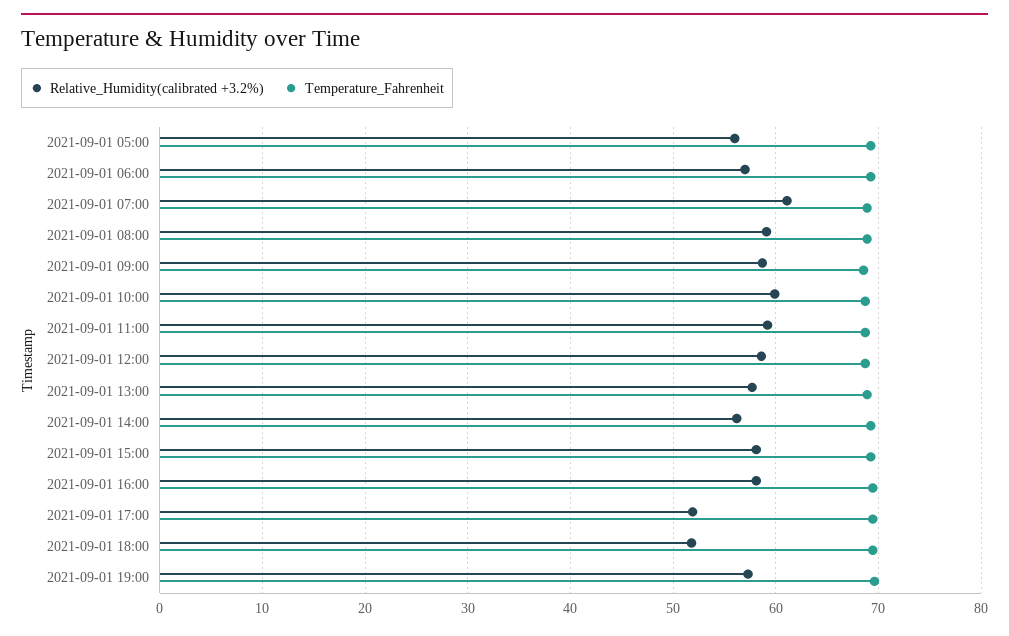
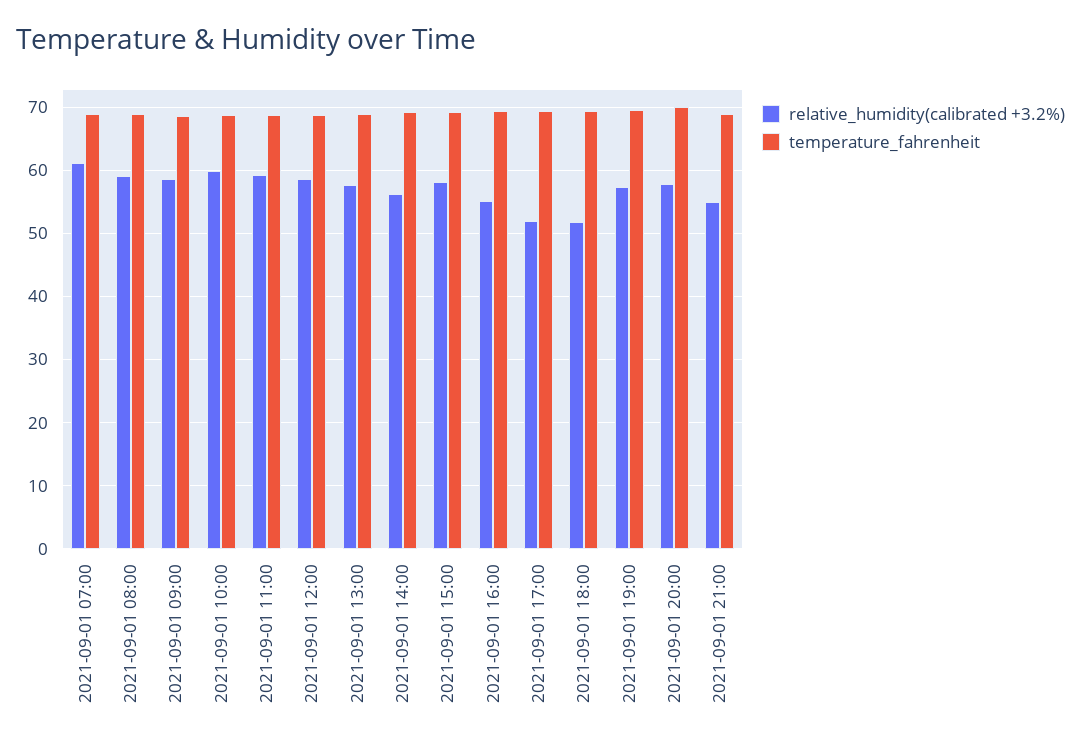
Relative_Humidity(calibrated +3.2%), 2021-09-01 05:00: 56 -> none
Temperature_Fahrenheit, 2021-09-01 05:00: 69 -> none
Relative_Humidity(calibrated +3.2%), 2021-09-01 06:00: 57 -> none
Temperature_Fahrenheit, 2021-09-01 06:00: 69 -> none
Relative_Humidity(calibrated +3.2%), 2021-09-01 16:00: 58 -> 55
Relative_Humidity(calibrated +3.2%), 2021-09-01 20:00: none -> 58
Temperature_Fahrenheit, 2021-09-01 20:00: none -> 70
Relative_Humidity(calibrated +3.2%), 2021-09-01 21:00: none -> 55
Temperature_Fahrenheit, 2021-09-01 21:00: none -> 69

